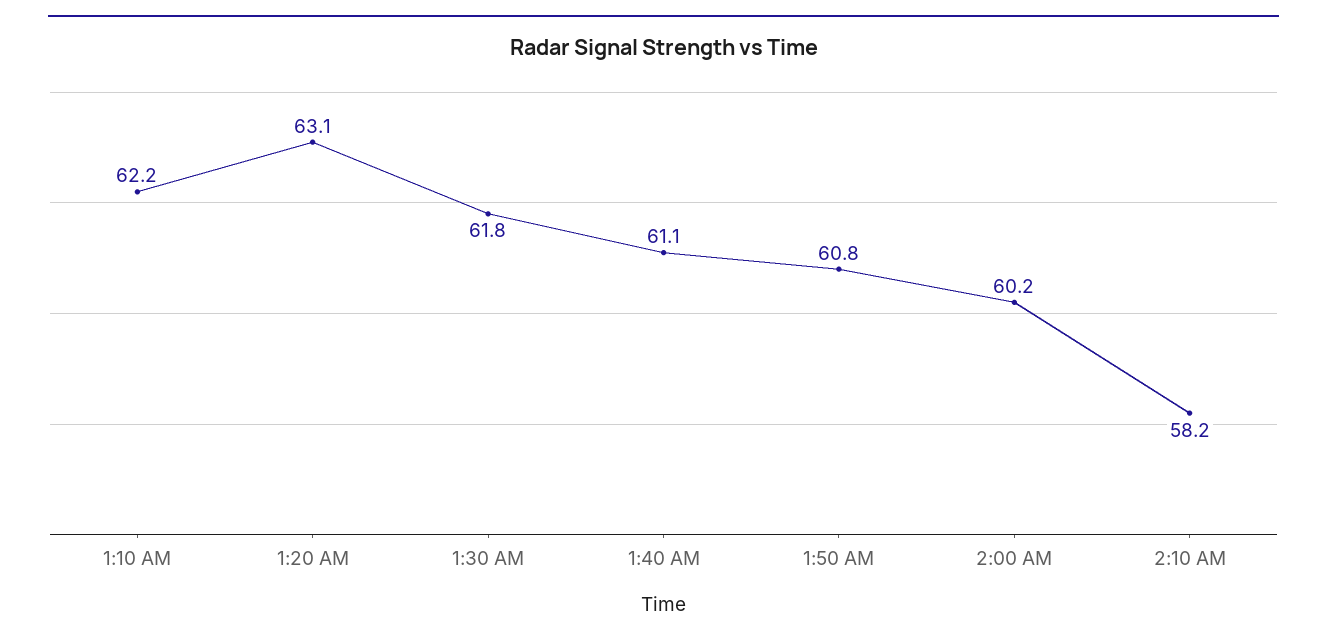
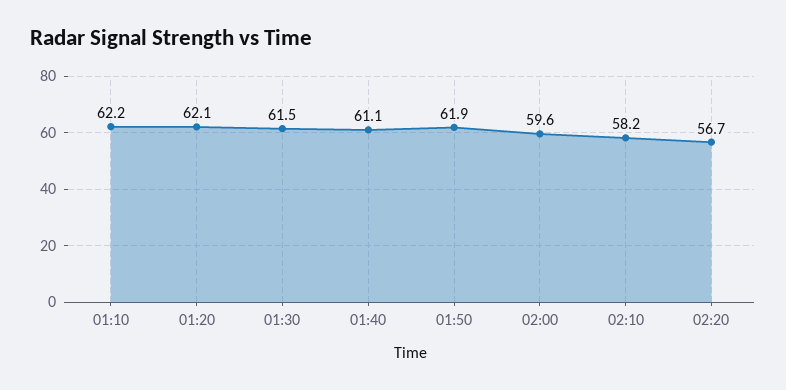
1:20 AM: 63.1 -> 62.1
1:30 AM: 61.8 -> 61.5
1:50 AM: 60.8 -> 61.9
2:00 AM: 60.2 -> 59.6
02:20: none -> 56.7

